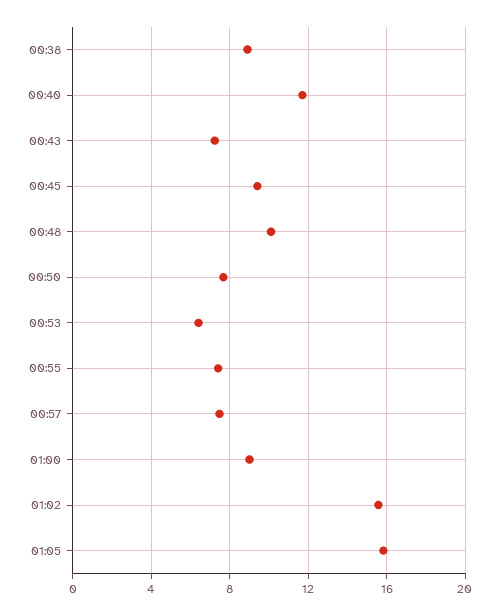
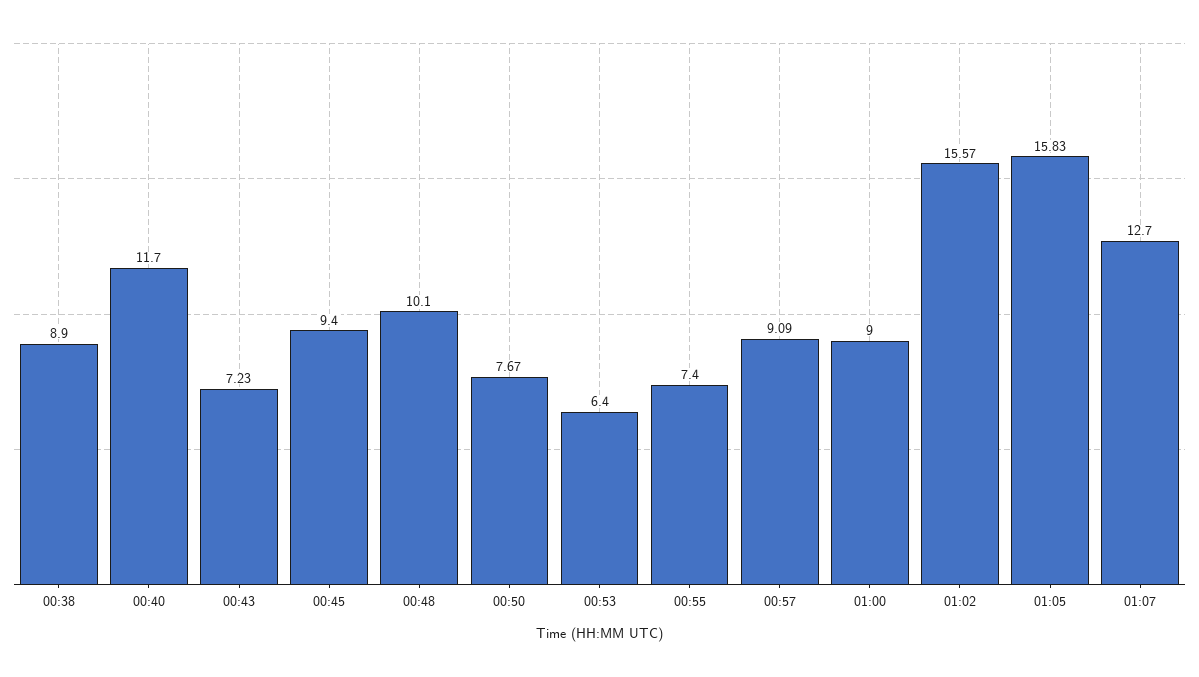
00:57: 7.5 -> 9.09
01:07: none -> 12.7

